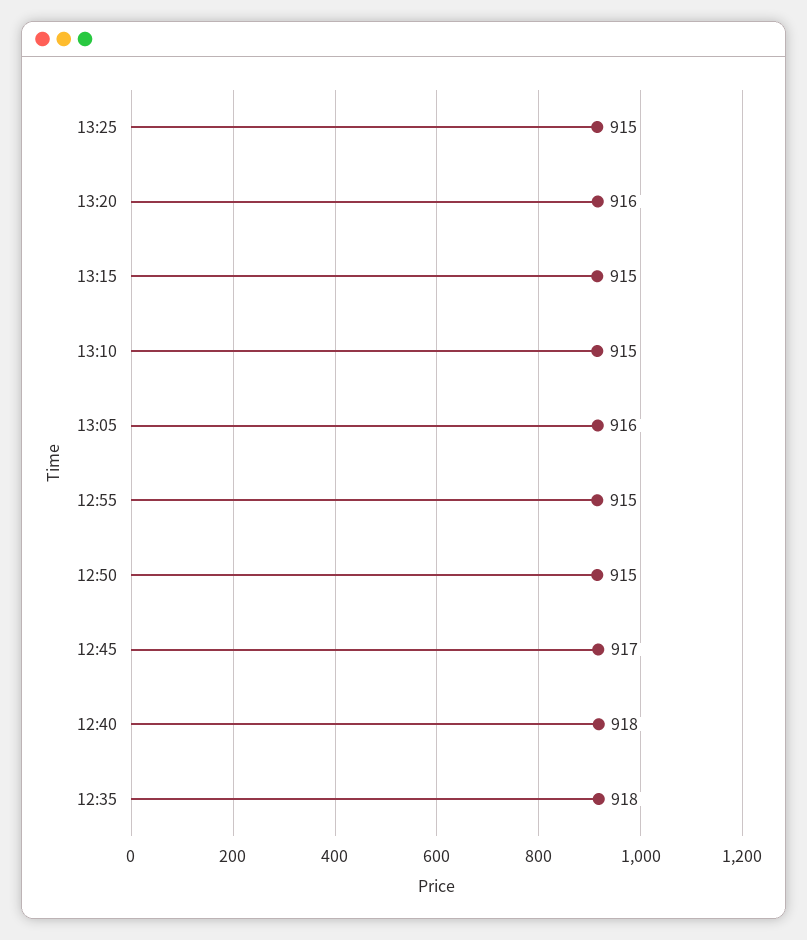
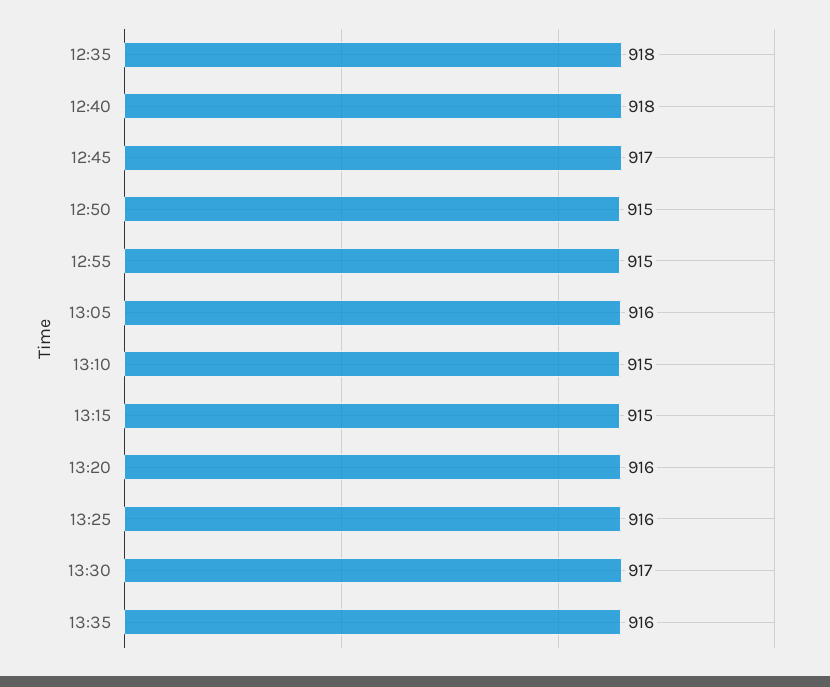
13:25: 915 -> 916
13:30: none -> 917
13:35: none -> 916

